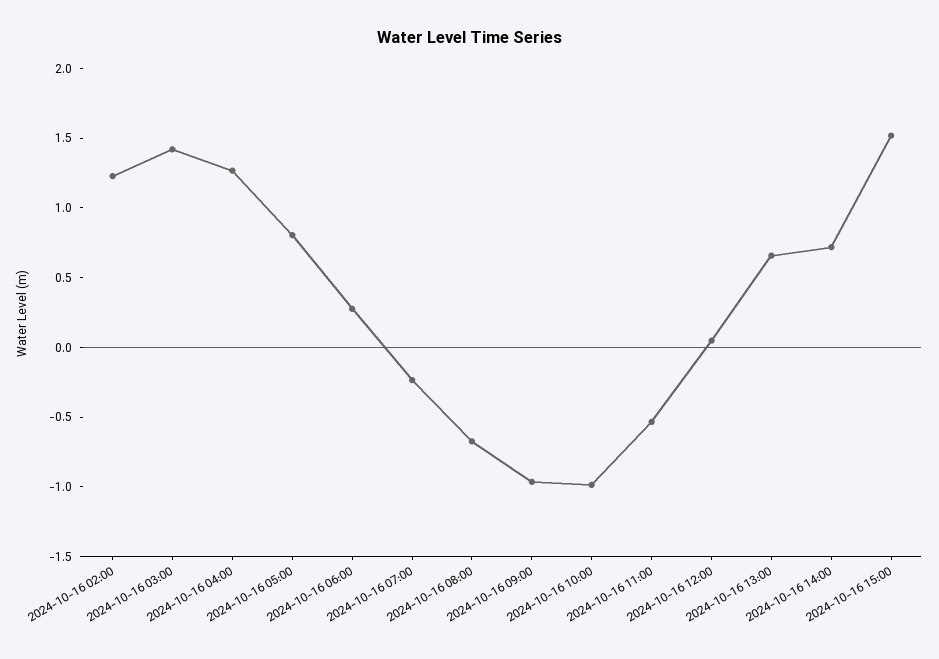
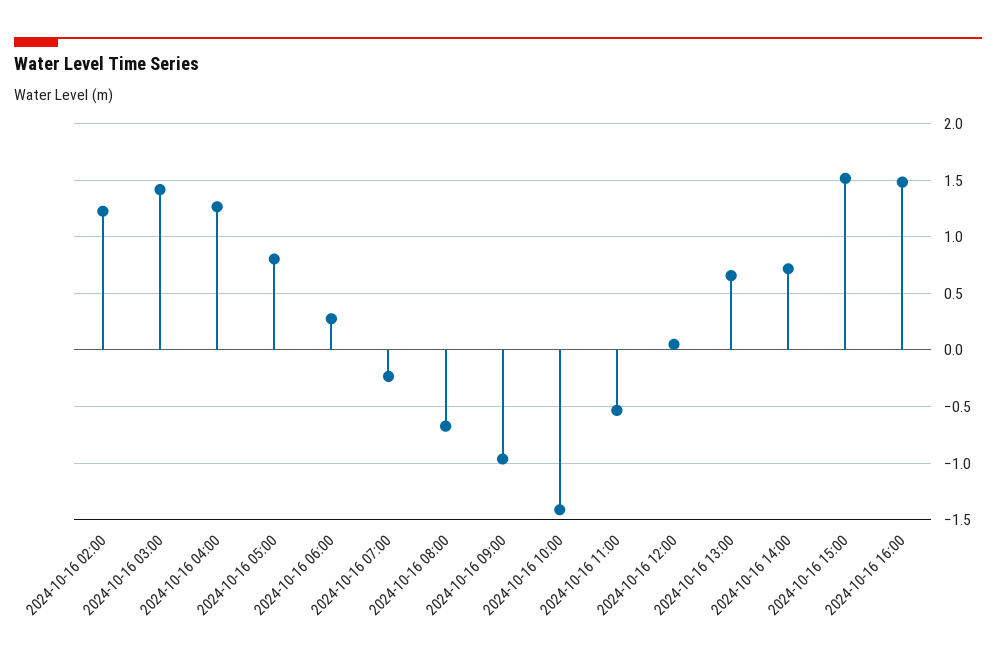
2024-10-16 10:00: -1 -> -1.4
2024-10-16 16:00: none -> 1.5

